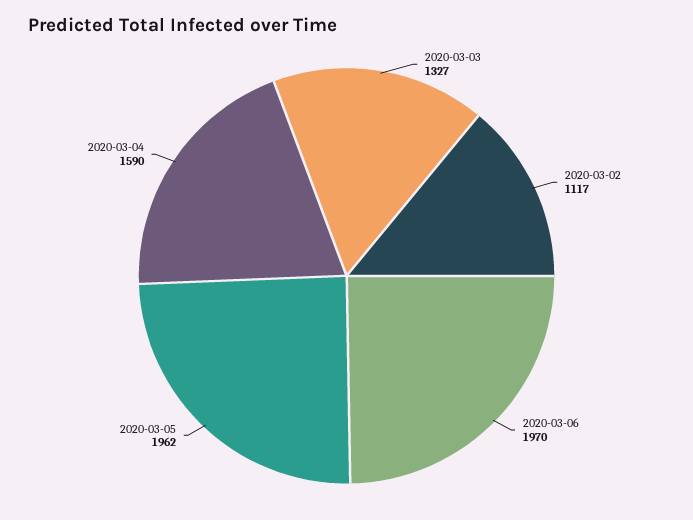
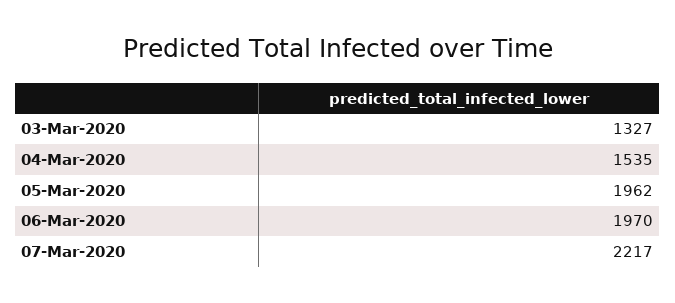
2020-03-02: 1117 -> none
2020-03-04: 1590 -> 1535
07-Mar-2020: none -> 2217

